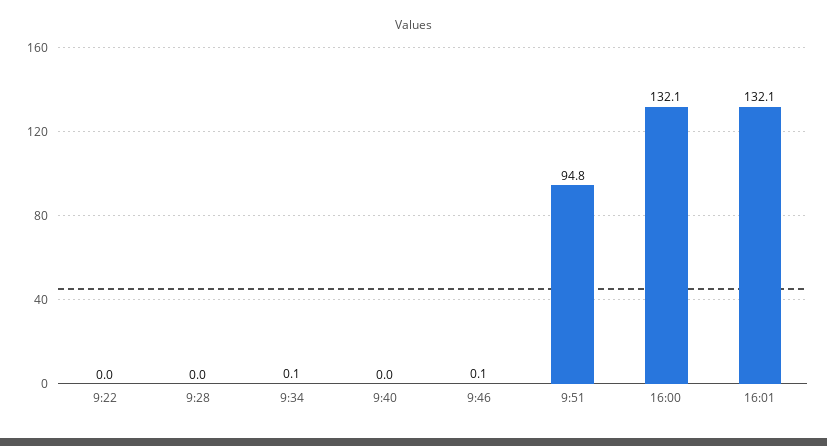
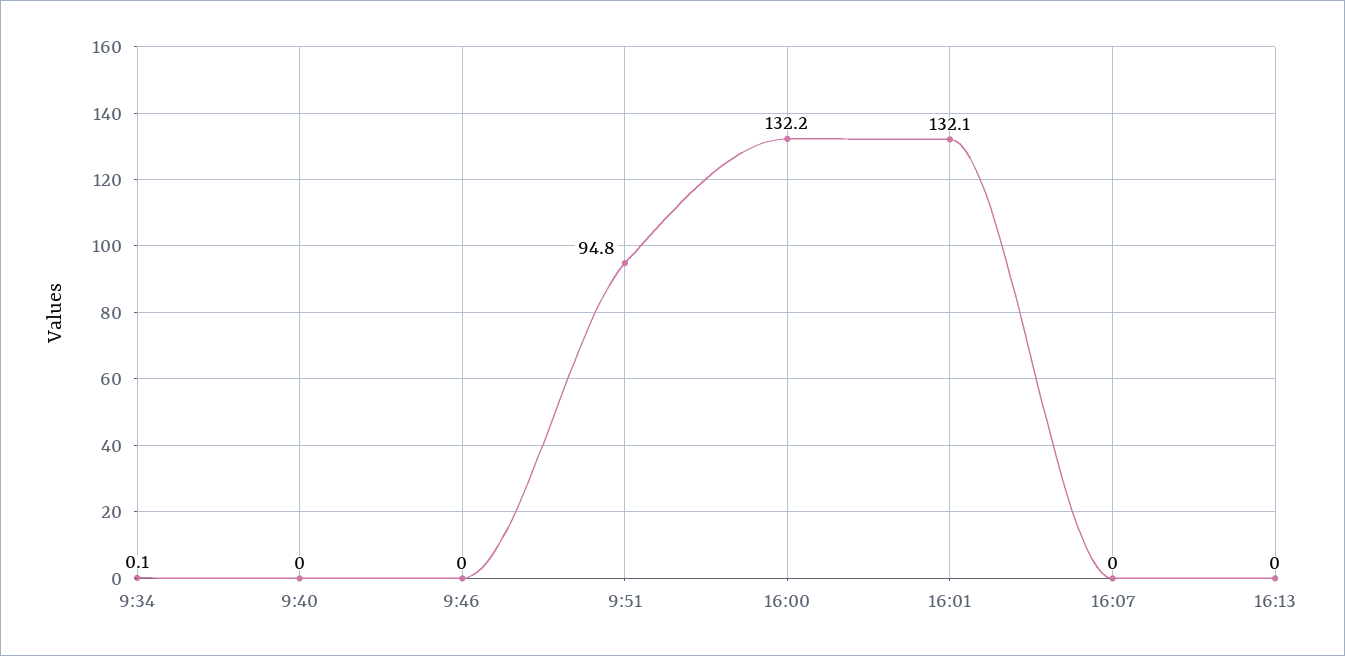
9:22: 0 -> none
9:28: 0 -> none
9:46: 0.1 -> 0
16:00: 132.1 -> 132.2
16:07: none -> 0
16:13: none -> 0

